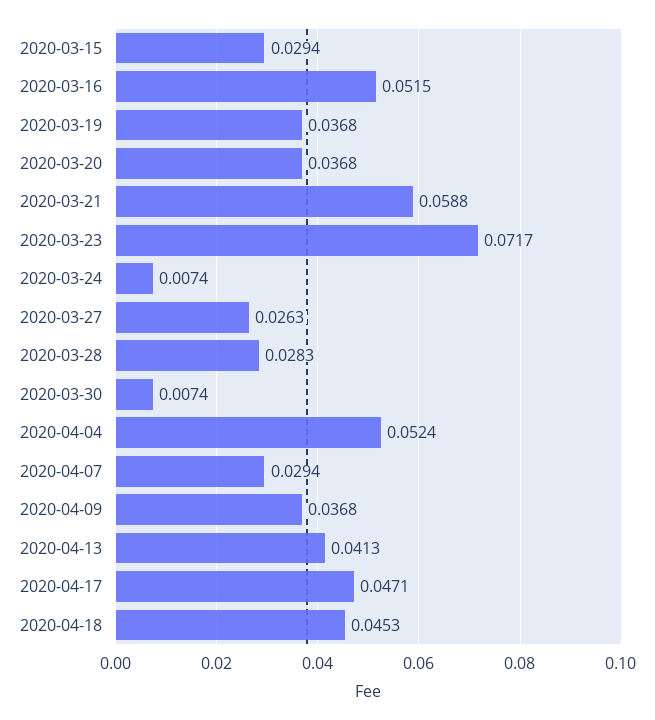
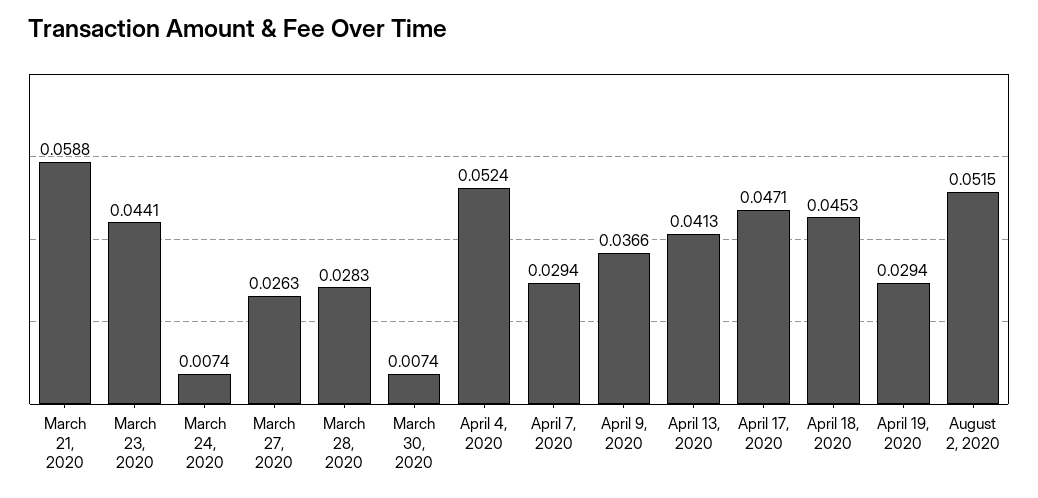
2020-03-15: 0.0294 -> none
2020-03-16: 0.0515 -> none
2020-03-19: 0.0368 -> none
2020-03-20: 0.0368 -> none
2020-03-23: 0.0717 -> 0.0441
2020-04-09: 0.0368 -> 0.0366
April 19, 2020: none -> 0.0294
August 2, 2020: none -> 0.0515

